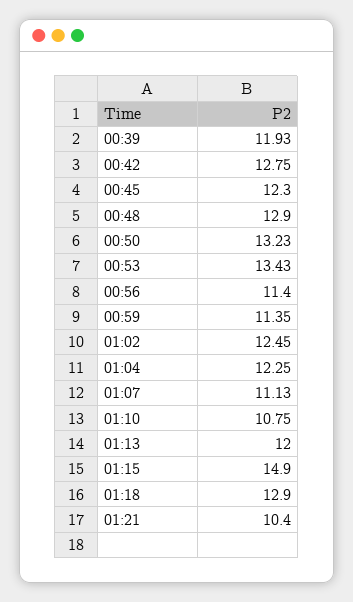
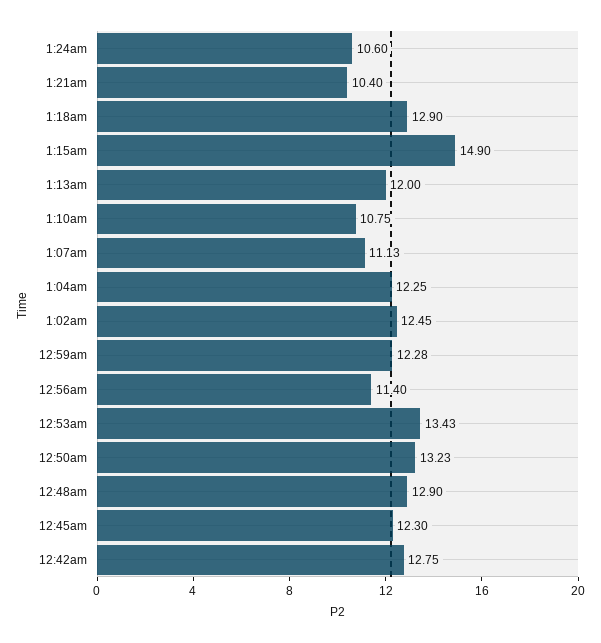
00:39: 11.93 -> none
00:59: 11.35 -> 12.28
1:24am: none -> 10.6

